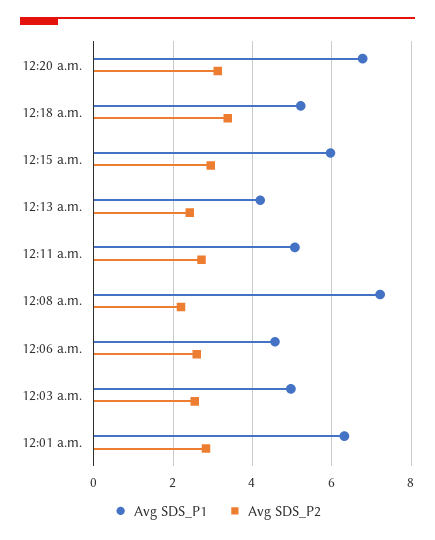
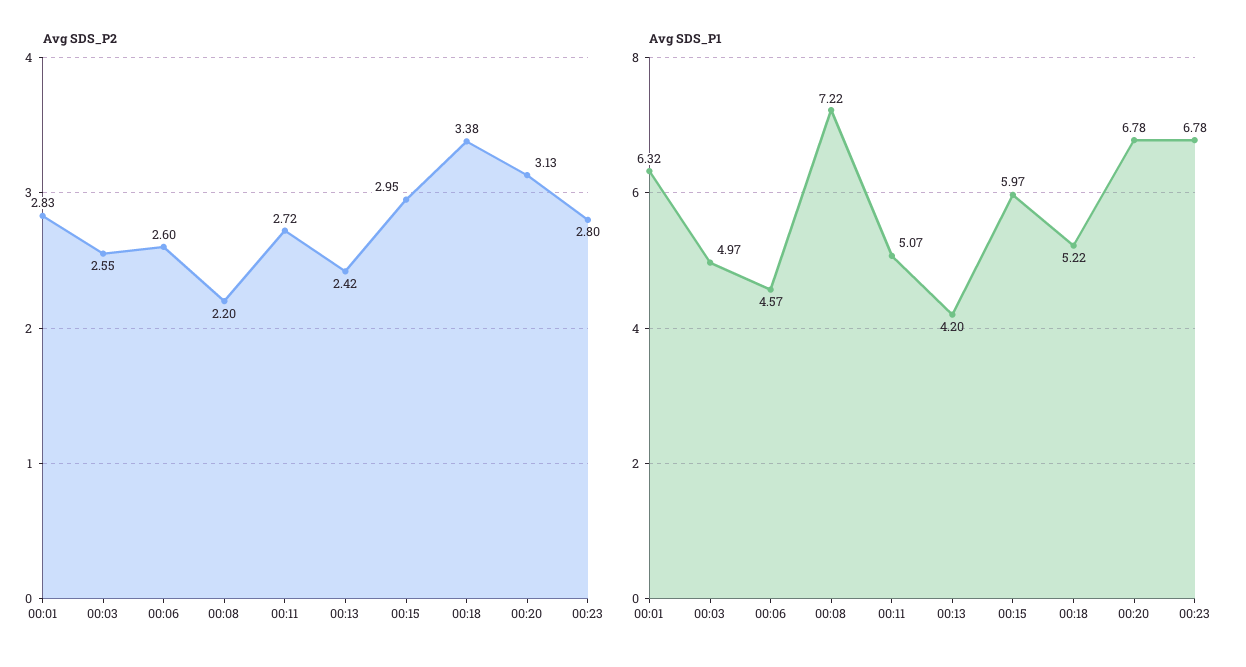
Avg SDS_P2, 00:23: none -> 2.8
Avg SDS_P1, 00:23: none -> 6.78

